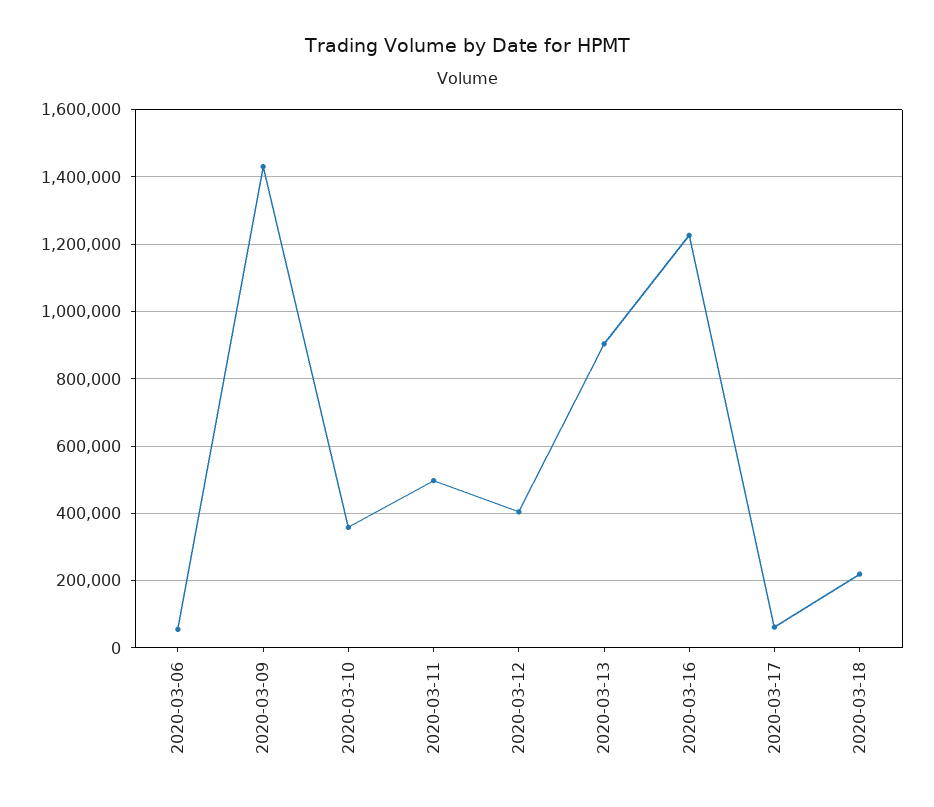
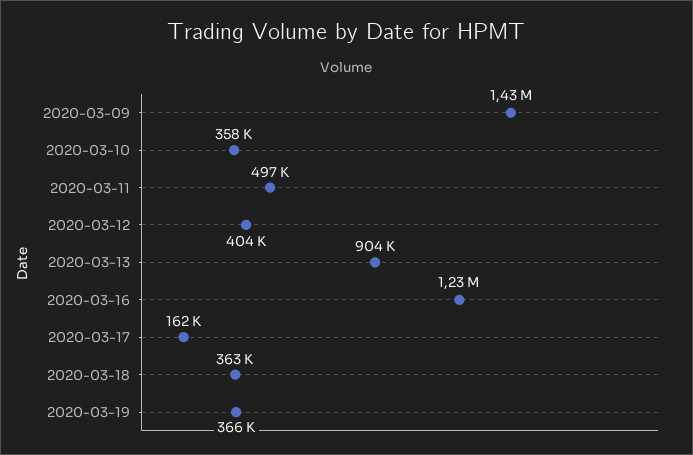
2020-03-06: 60000 -> none
2020-03-17: 60000 -> 162000
2020-03-18: 220000 -> 363000
2020-03-19: none -> 366000

